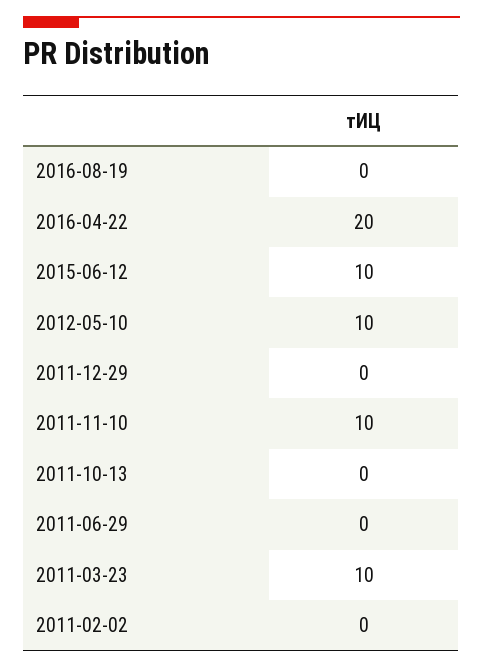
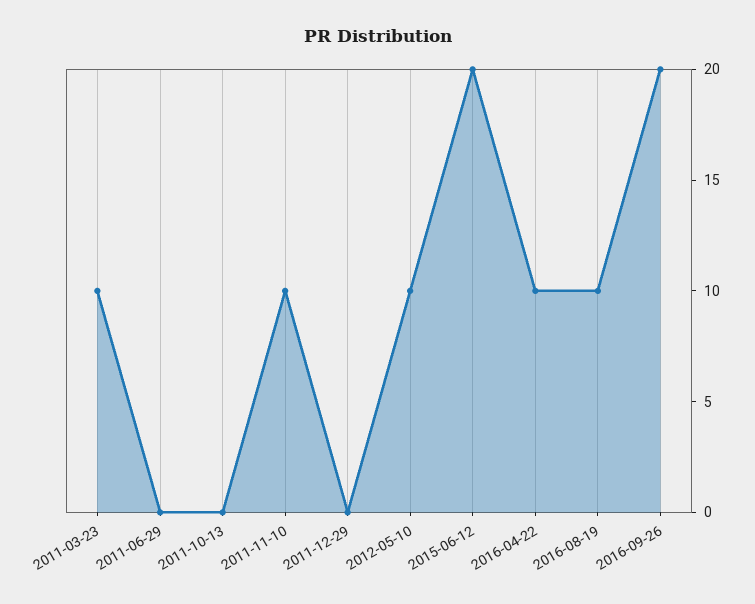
2016-08-19: 0 -> 10
2016-04-22: 20 -> 10
2015-06-12: 10 -> 20
2011-02-02: 0 -> none
2016-09-26: none -> 20

